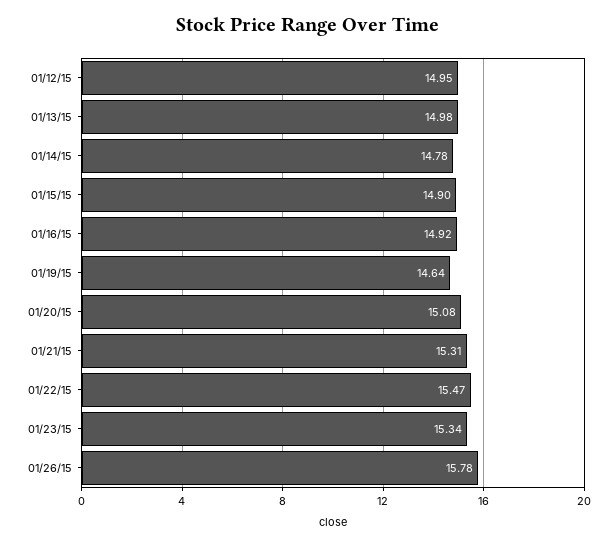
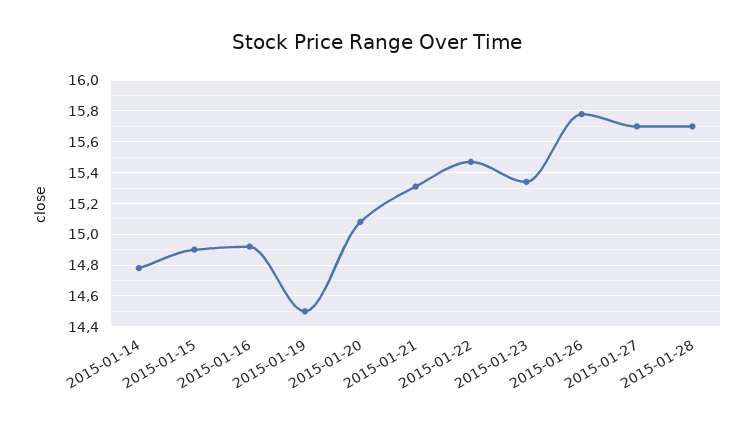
01/12/15: 14.95 -> none
01/13/15: 14.98 -> none
01/19/15: 14.64 -> 14.5
2015-01-27: none -> 15.7
2015-01-28: none -> 15.7

